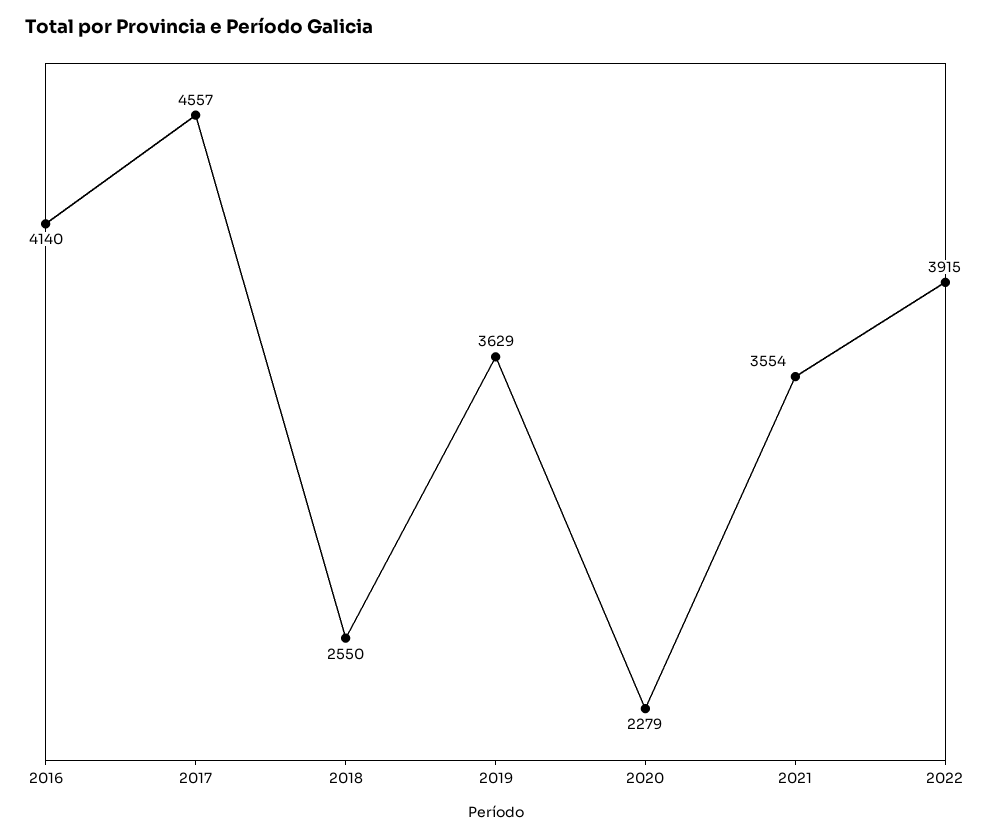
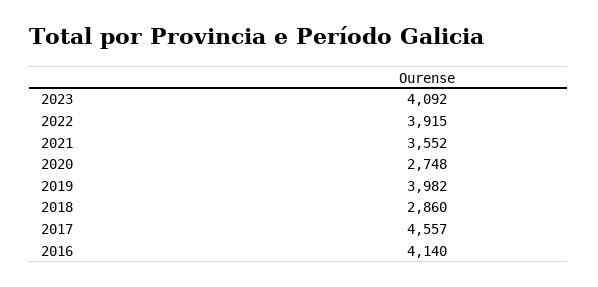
2018: 2550 -> 2860
2019: 3629 -> 3982
2020: 2279 -> 2748
2021: 3554 -> 3552
2023: none -> 4092

